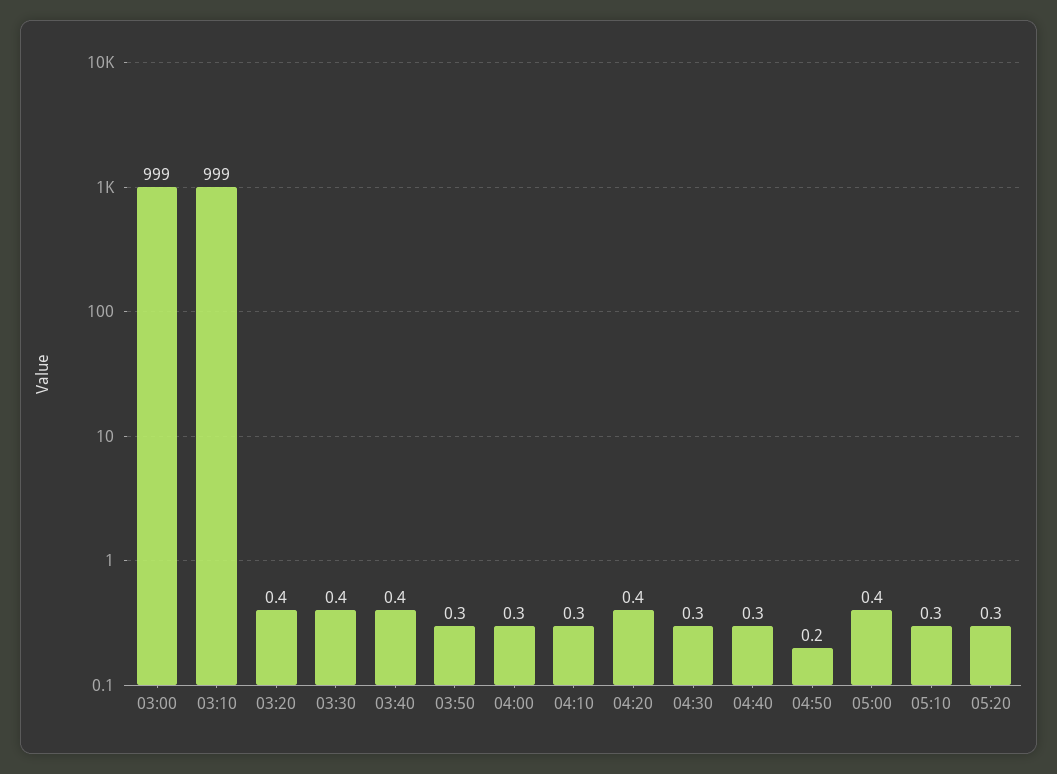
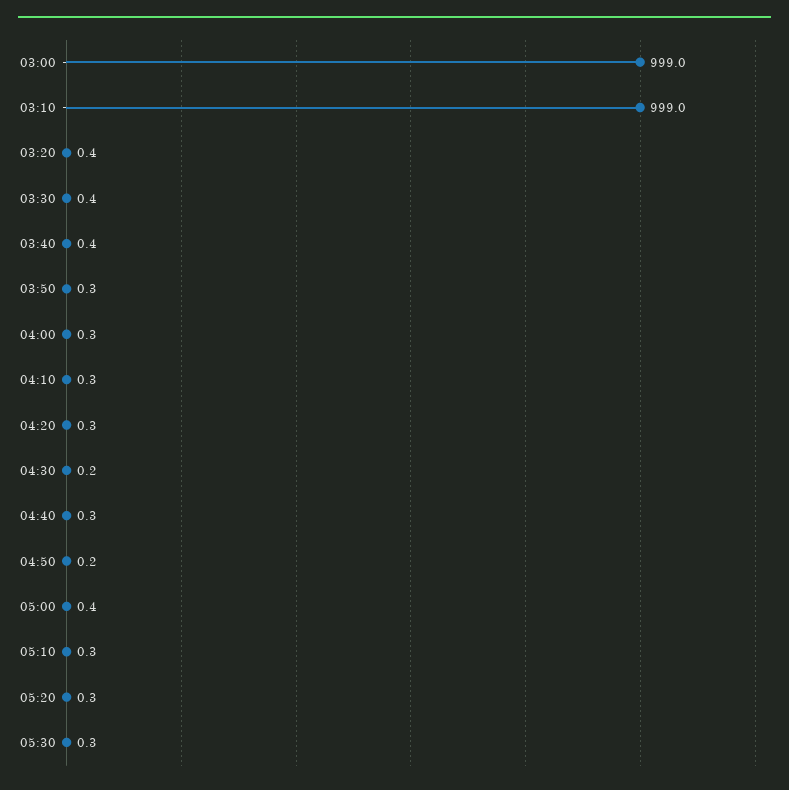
04:20: 0.4 -> 0.3
04:30: 0.3 -> 0.2
05:30: none -> 0.3

